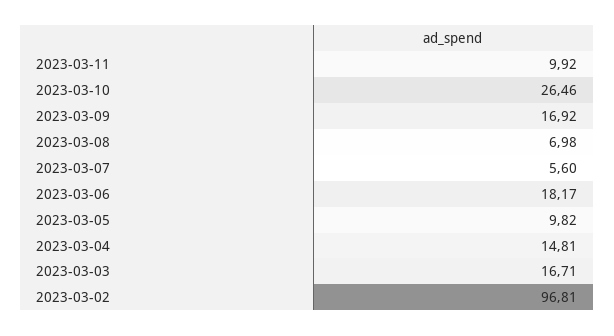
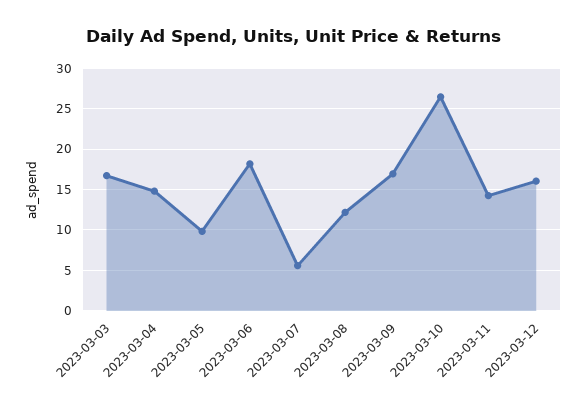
2023-03-11: 9.92 -> 14
2023-03-08: 6.98 -> 12
2023-03-02: 96.81 -> none
2023-03-12: none -> 16

